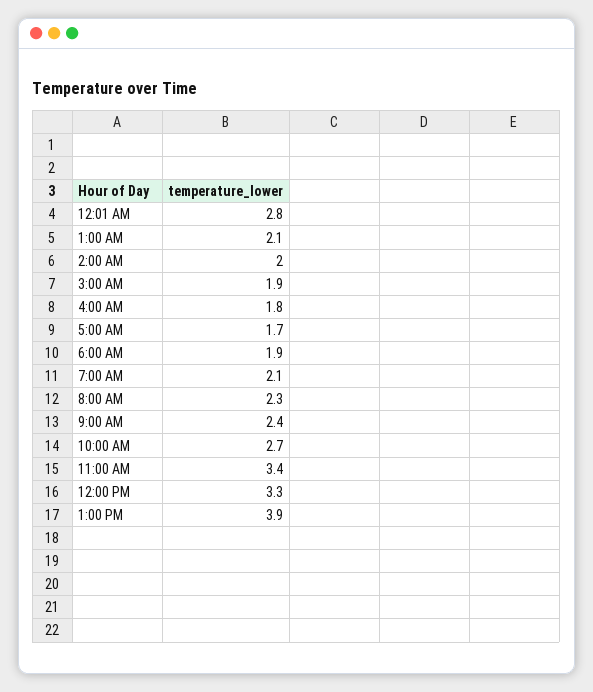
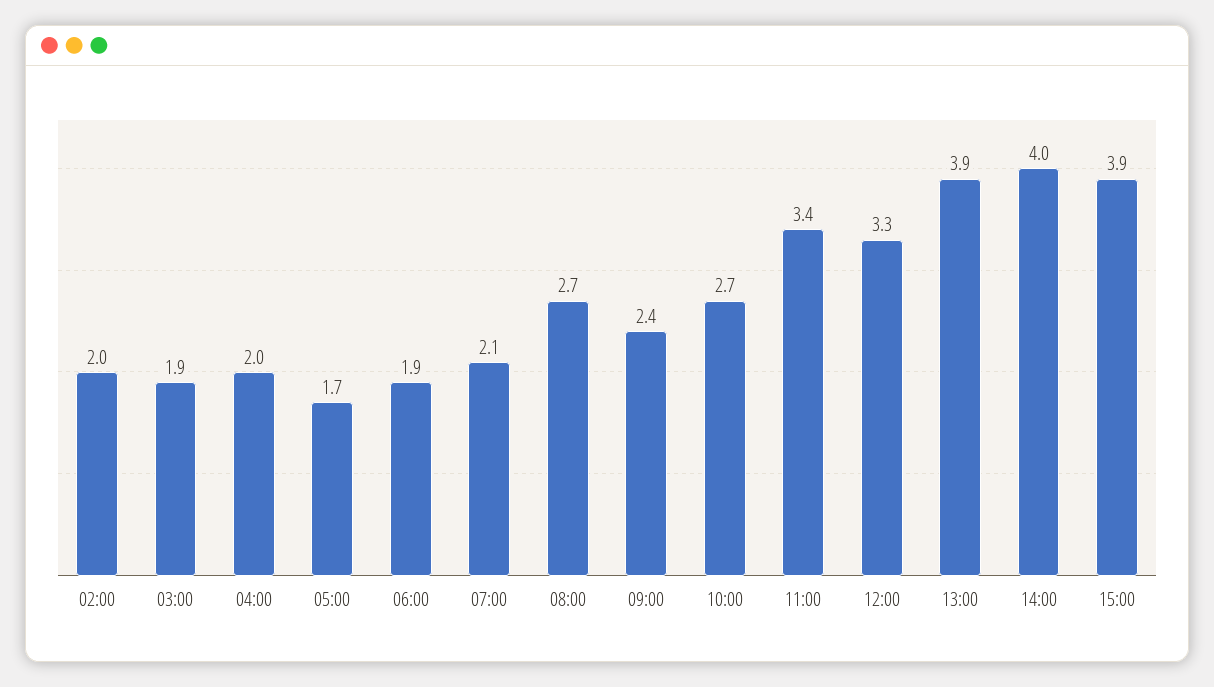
12:01 AM: 2.8 -> none
1:00 AM: 2.1 -> none
4:00 AM: 1.8 -> 2
8:00 AM: 2.3 -> 2.7
14:00: none -> 4
15:00: none -> 3.9

